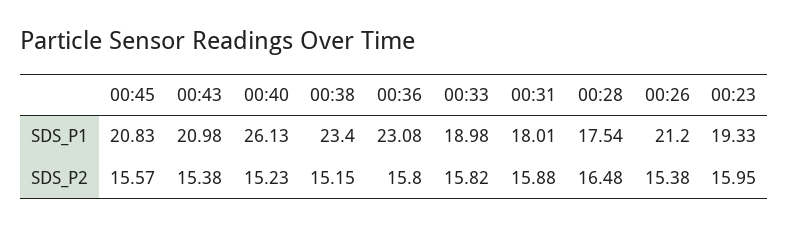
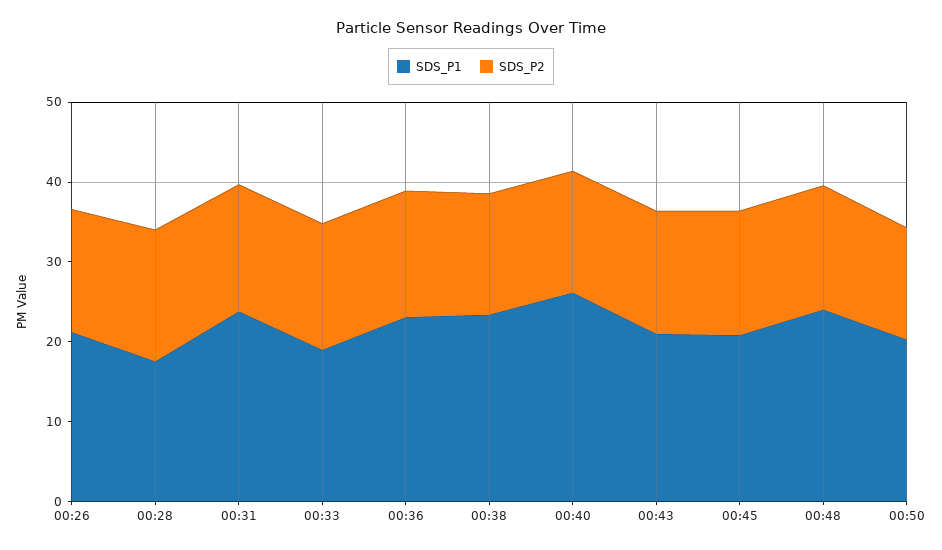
SDS_P1, 00:31: 18.01 -> 24
SDS_P1, 00:23: 19.33 -> none
SDS_P2, 00:23: 15.95 -> none
SDS_P1, 00:48: none -> 24
SDS_P2, 00:48: none -> 16
SDS_P1, 00:50: none -> 20
SDS_P2, 00:50: none -> 14

